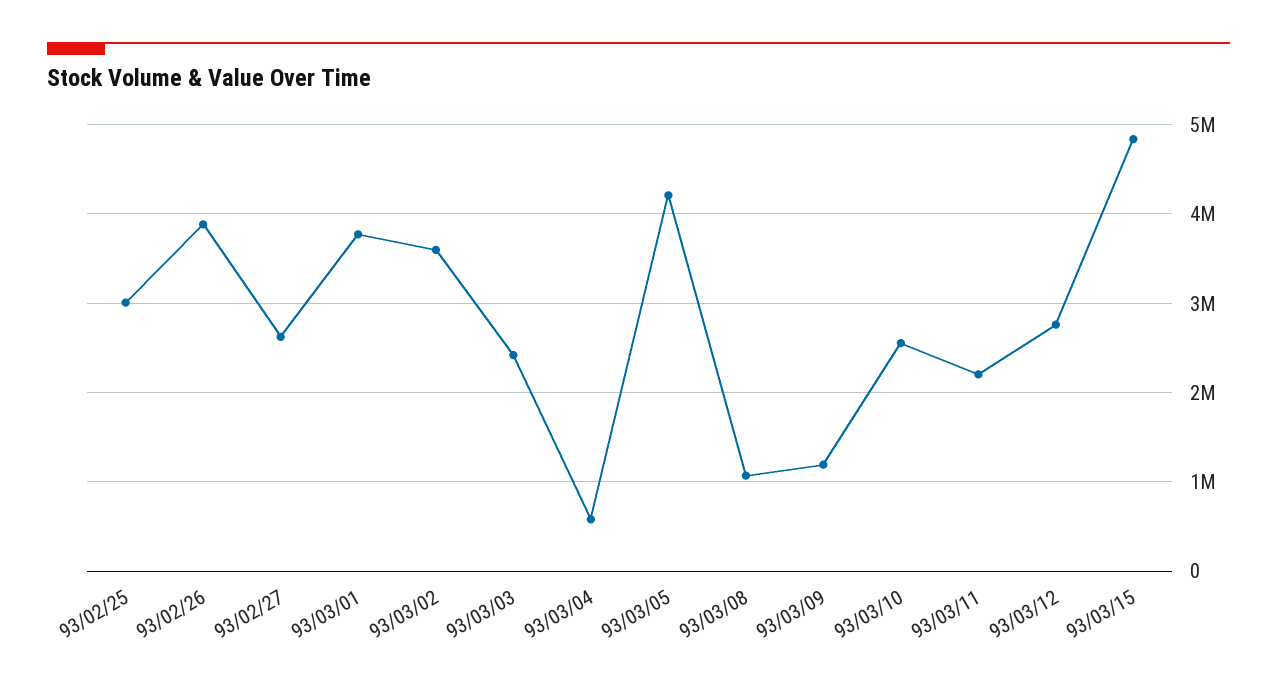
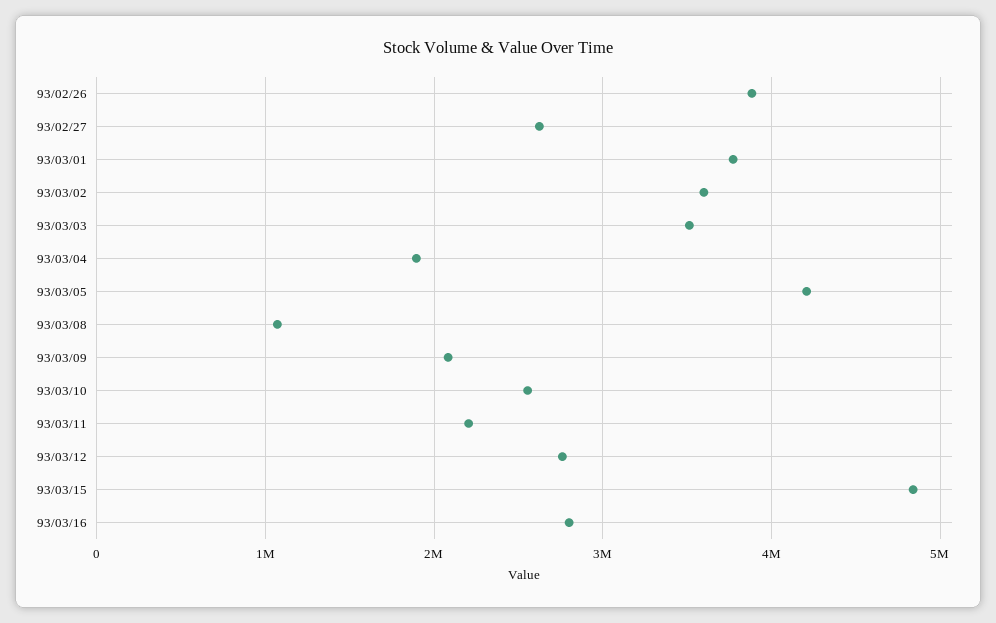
93/02/25: 3000000 -> none
93/03/03: 2400000 -> 3500000
93/03/04: 600000 -> 1900000
93/03/09: 1200000 -> 2100000
93/03/16: none -> 2800000

